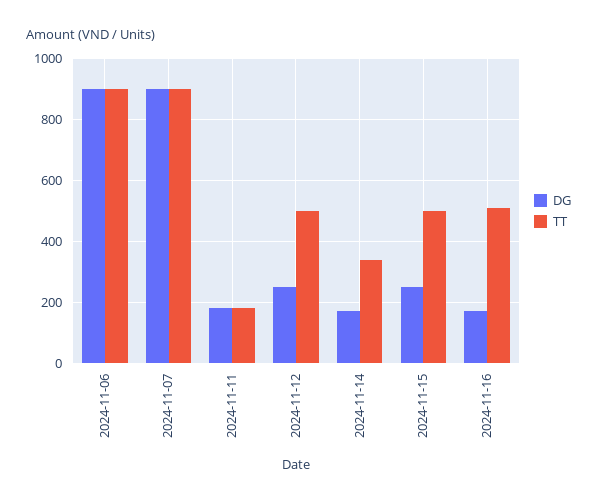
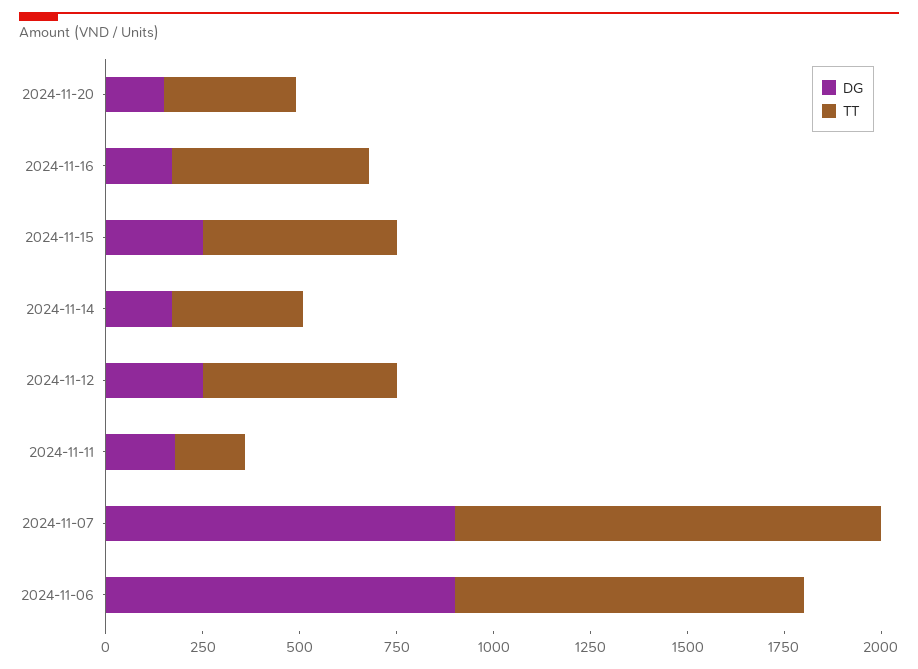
TT, 2024-11-07: 900 -> 1100
DG, 2024-11-20: none -> 150
TT, 2024-11-20: none -> 350

